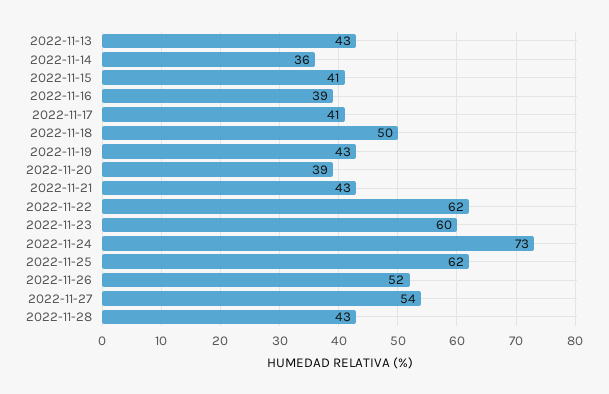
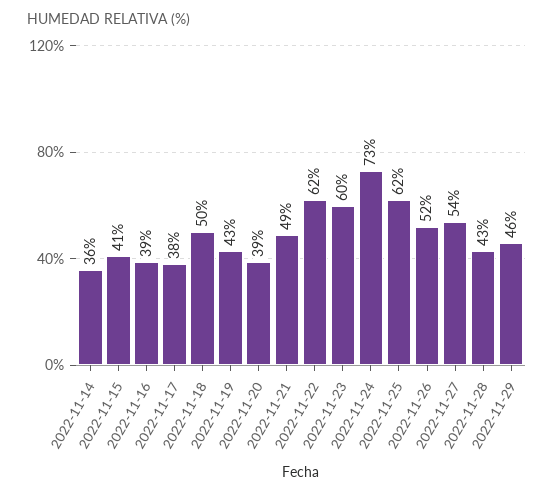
2022-11-13: 43 -> none
2022-11-17: 41 -> 38
2022-11-21: 43 -> 49
2022-11-29: none -> 46

